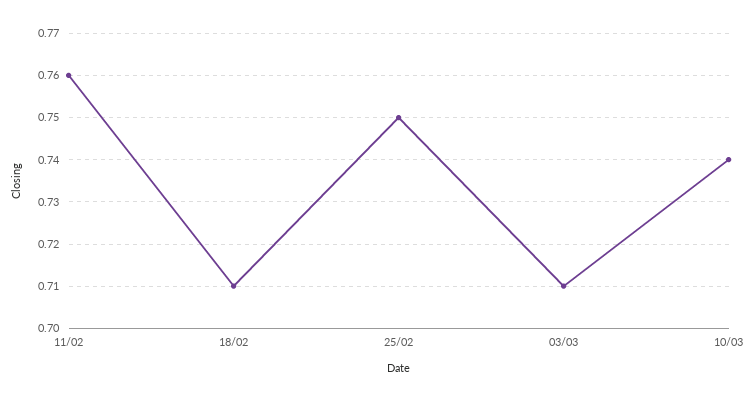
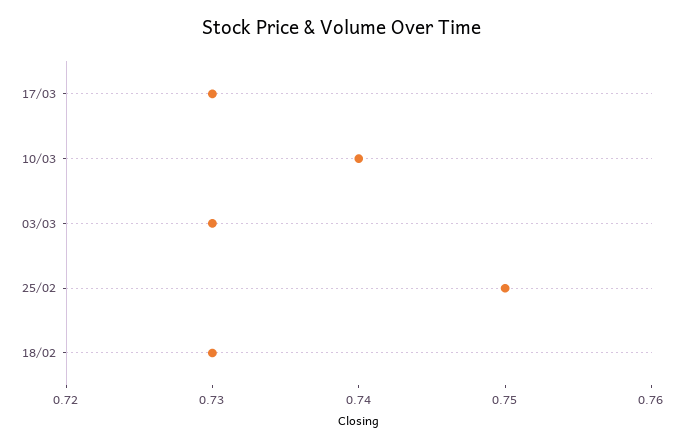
11/02: 0.76 -> none
18/02: 0.71 -> 0.73
03/03: 0.71 -> 0.73
17/03: none -> 0.73

